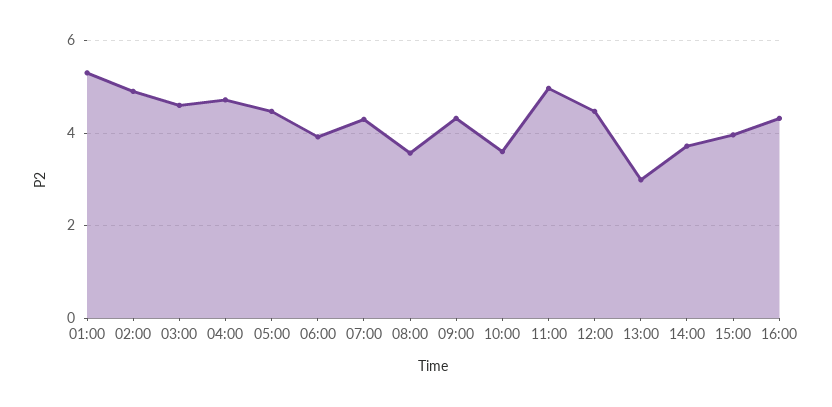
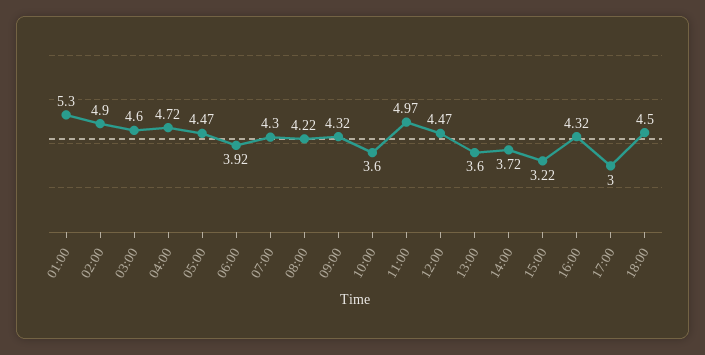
08:00: 3.6 -> 4.22
13:00: 3 -> 3.6
15:00: 4 -> 3.22
17:00: none -> 3
18:00: none -> 4.5

